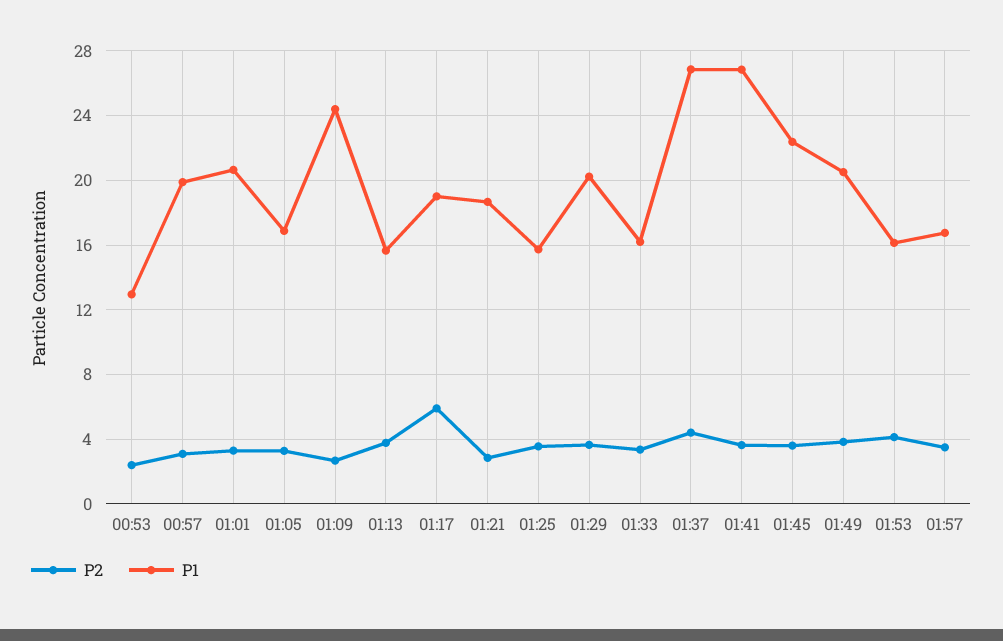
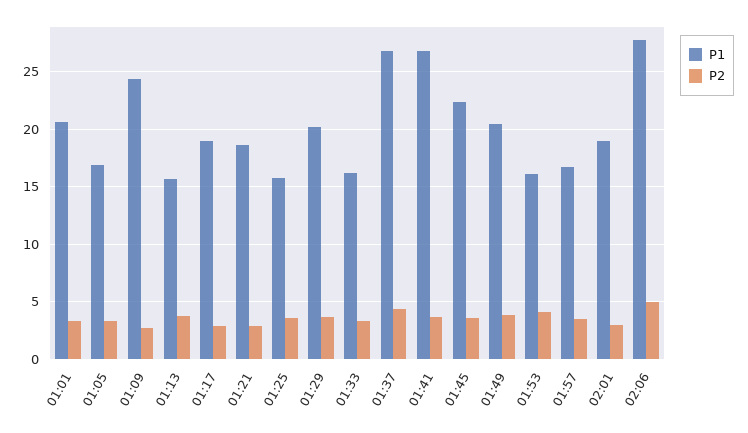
P2, 00:53: 2.5 -> none
P1, 00:53: 13 -> none
P2, 00:57: 3 -> none
P1, 00:57: 20 -> none
P2, 01:17: 6 -> 3
P1, 02:01: none -> 19
P2, 02:01: none -> 3
P1, 02:06: none -> 28
P2, 02:06: none -> 5

